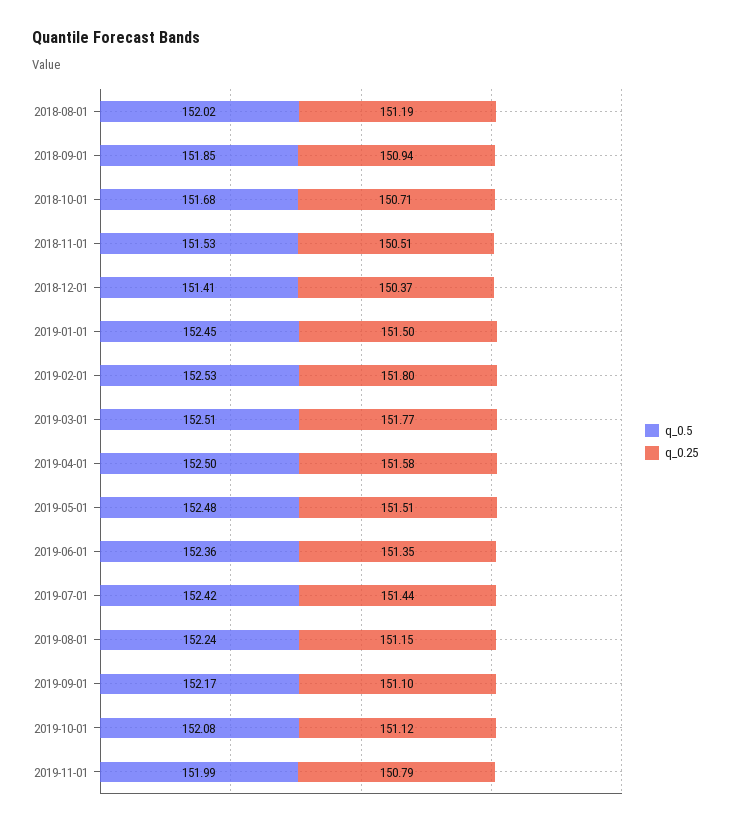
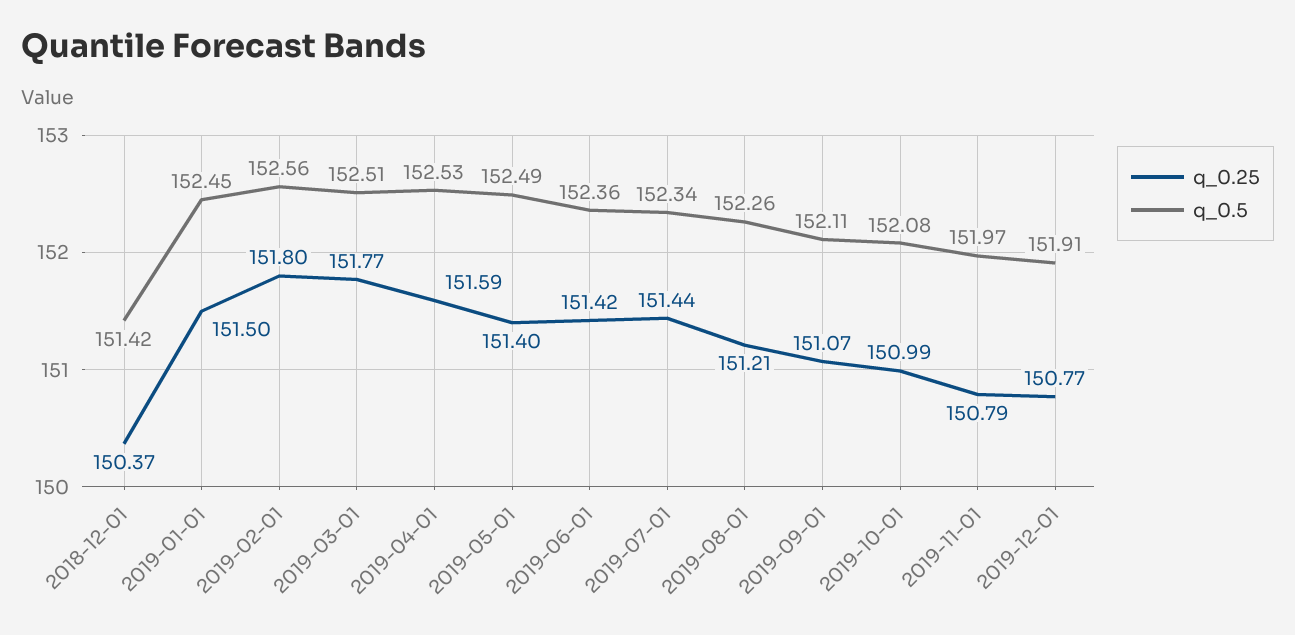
q_0.5, 2018-08-01: 152.02 -> none
q_0.25, 2018-08-01: 151.19 -> none
q_0.5, 2018-09-01: 151.85 -> none
q_0.25, 2018-09-01: 150.94 -> none
q_0.5, 2018-10-01: 151.68 -> none
q_0.25, 2018-10-01: 150.71 -> none
q_0.5, 2018-11-01: 151.53 -> none
q_0.25, 2018-11-01: 150.51 -> none
q_0.5, 2018-12-01: 151.41 -> 151.42
q_0.5, 2019-02-01: 152.53 -> 152.56
q_0.5, 2019-04-01: 152.5 -> 152.53
q_0.25, 2019-04-01: 151.58 -> 151.59
q_0.5, 2019-05-01: 152.48 -> 152.49
q_0.25, 2019-05-01: 151.51 -> 151.4
q_0.25, 2019-06-01: 151.35 -> 151.42
q_0.5, 2019-07-01: 152.42 -> 152.34
q_0.5, 2019-08-01: 152.24 -> 152.26
q_0.25, 2019-08-01: 151.15 -> 151.21
q_0.5, 2019-09-01: 152.17 -> 152.11
q_0.25, 2019-09-01: 151.1 -> 151.07
q_0.25, 2019-10-01: 151.12 -> 150.99
q_0.5, 2019-11-01: 151.99 -> 151.97
q_0.25, 2019-12-01: none -> 150.77
q_0.5, 2019-12-01: none -> 151.91

